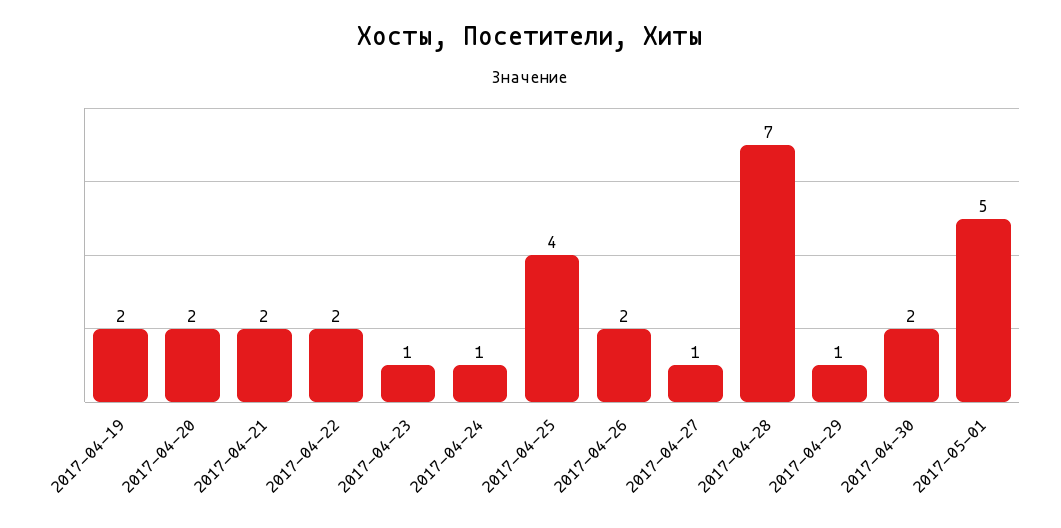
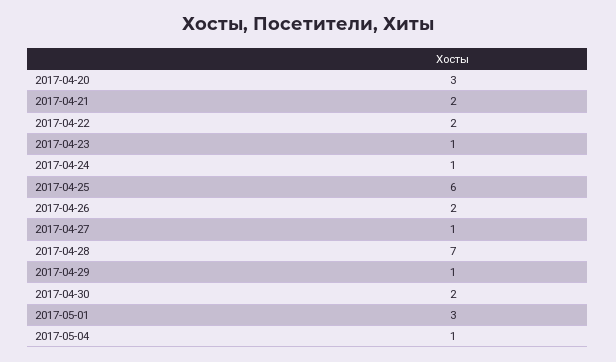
2017-04-19: 2 -> none
2017-04-20: 2 -> 3
2017-04-25: 4 -> 6
2017-05-01: 5 -> 3
2017-05-04: none -> 1

